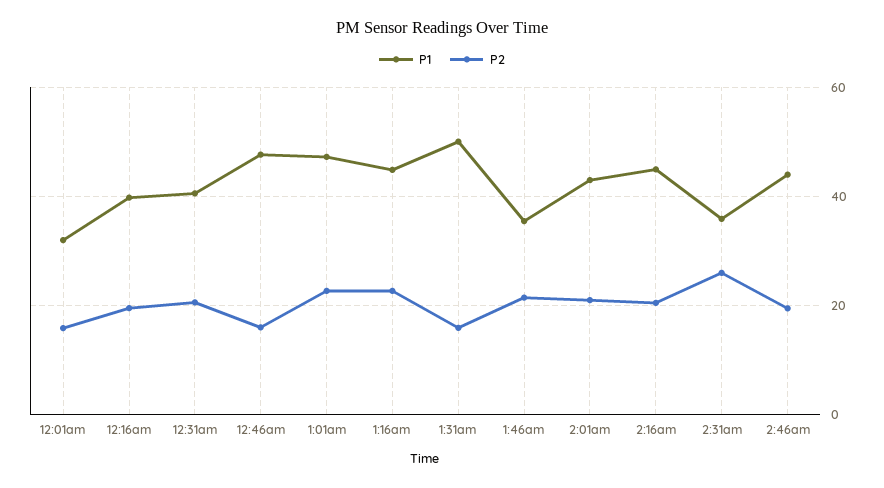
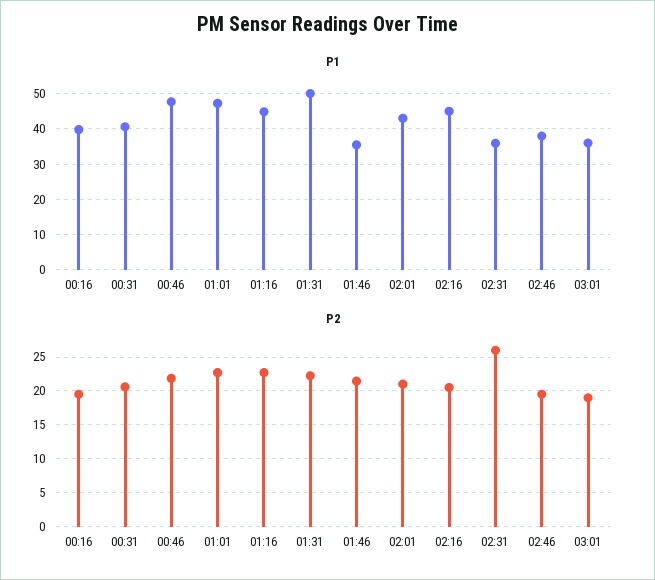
P1, 12:01am: 32 -> none
P2, 12:01am: 16 -> none
P2, 12:46am: 16 -> 22
P2, 1:31am: 16 -> 22
P1, 2:46am: 44 -> 38
P1, 03:01: none -> 36
P2, 03:01: none -> 19

